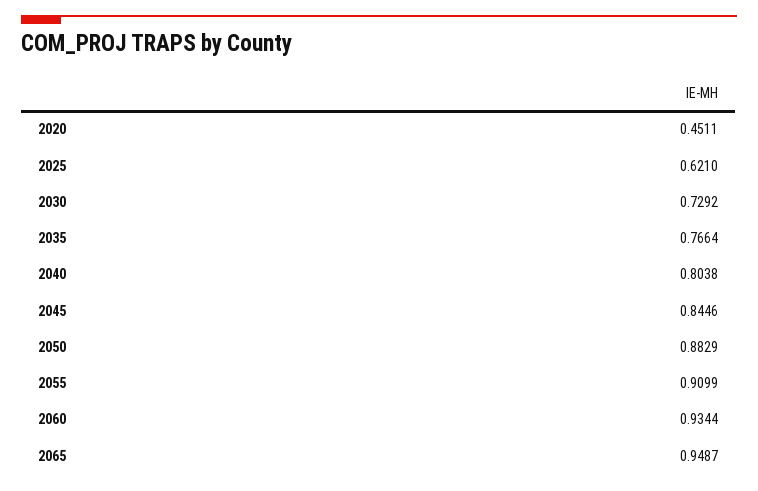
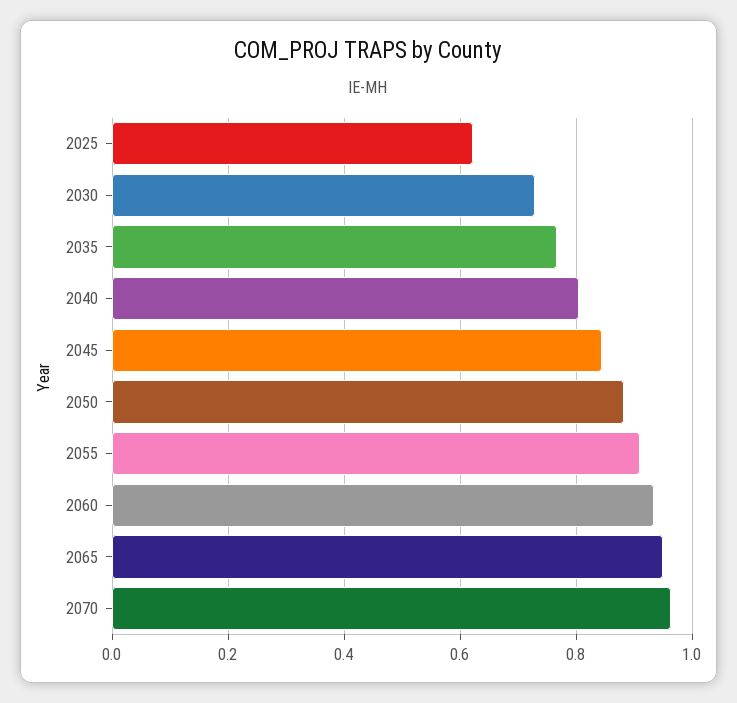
2020: 0.4511 -> none
2070: none -> 0.96

